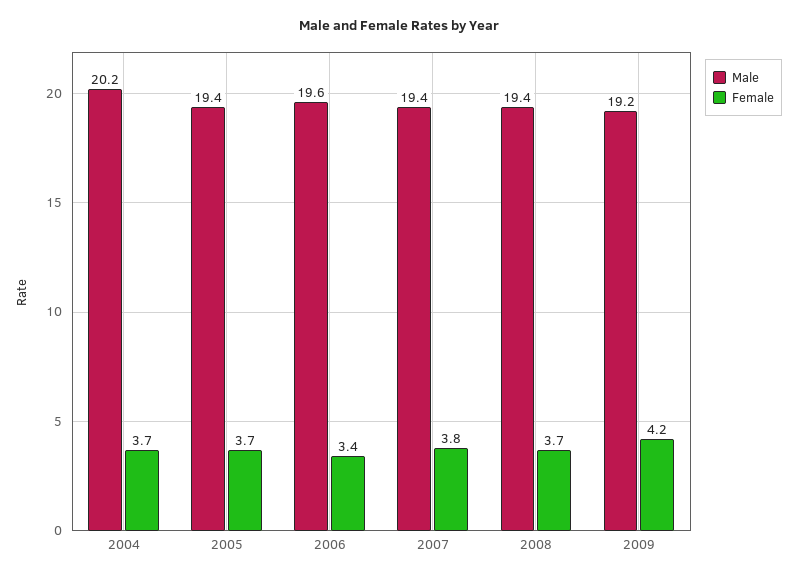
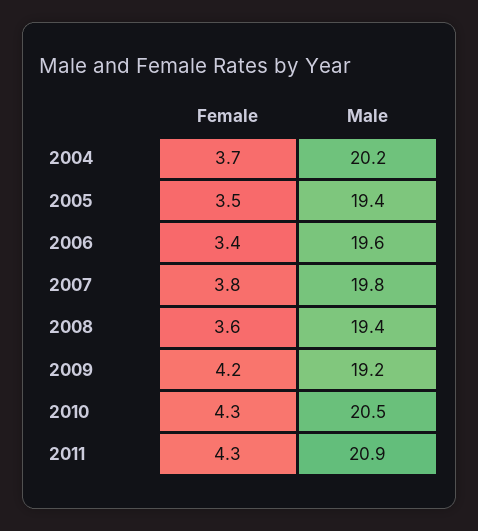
Female, 2005: 3.7 -> 3.5
Male, 2007: 19.4 -> 19.8
Female, 2008: 3.7 -> 3.6
Female, 2010: none -> 4.3
Male, 2010: none -> 20.5
Female, 2011: none -> 4.3
Male, 2011: none -> 20.9

